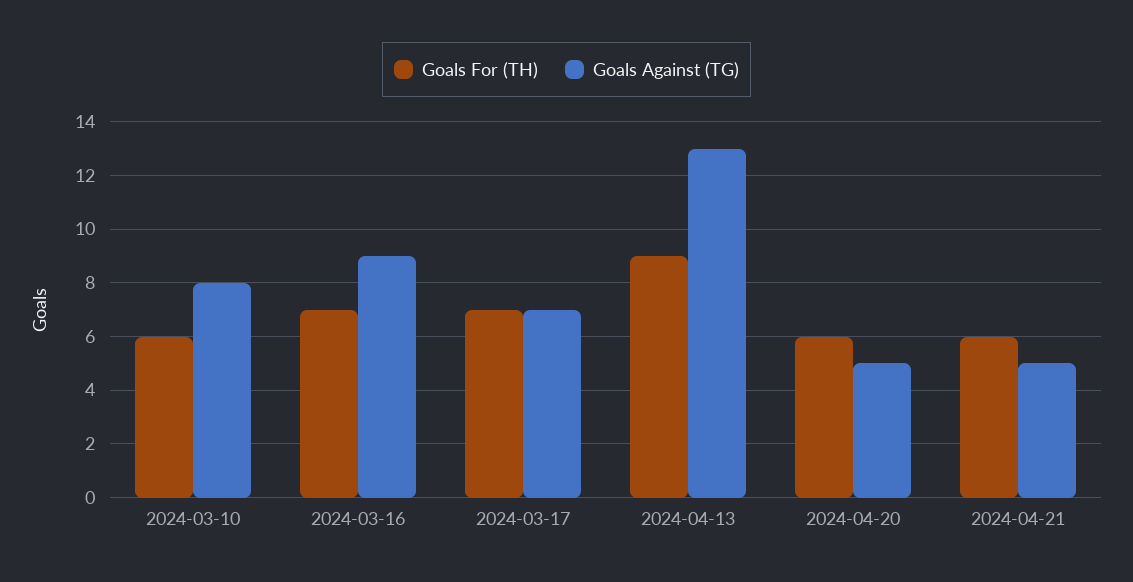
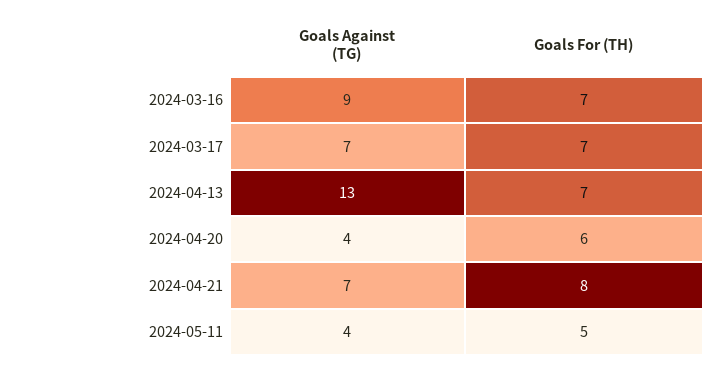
Goals For (TH), 2024-03-10: 6 -> none
Goals Against (TG), 2024-03-10: 8 -> none
Goals For (TH), 2024-04-13: 9 -> 7
Goals Against (TG), 2024-04-20: 5 -> 4
Goals For (TH), 2024-04-21: 6 -> 8
Goals Against (TG), 2024-04-21: 5 -> 7
Goals Against (TG), 2024-05-11: none -> 4
Goals For (TH), 2024-05-11: none -> 5

